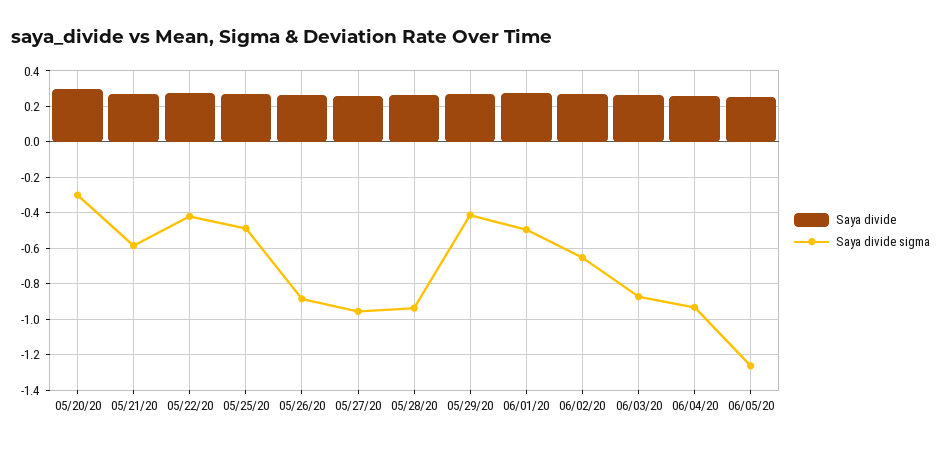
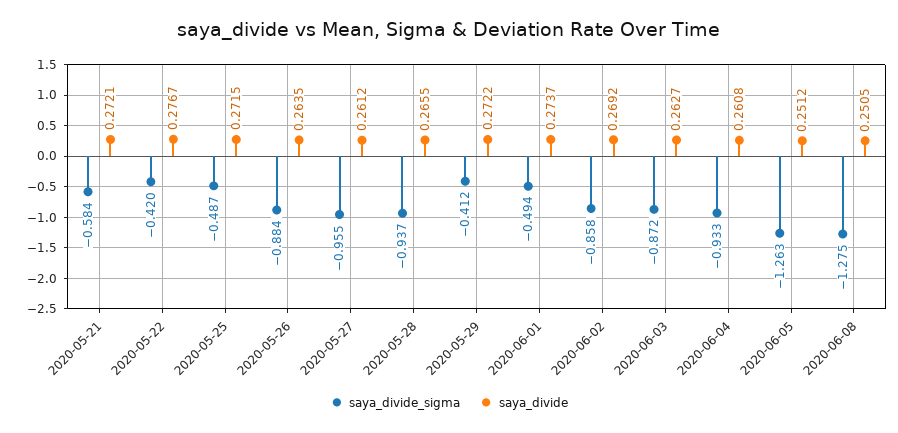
Saya divide, 05/20/20: 0.3 -> none
Saya divide sigma, 05/20/20: -0.3 -> none
Saya divide sigma, 06/02/20: -0.65 -> -0.858
Saya divide sigma, 2020-06-08: none -> -1.275
Saya divide, 2020-06-08: none -> 0.2505

